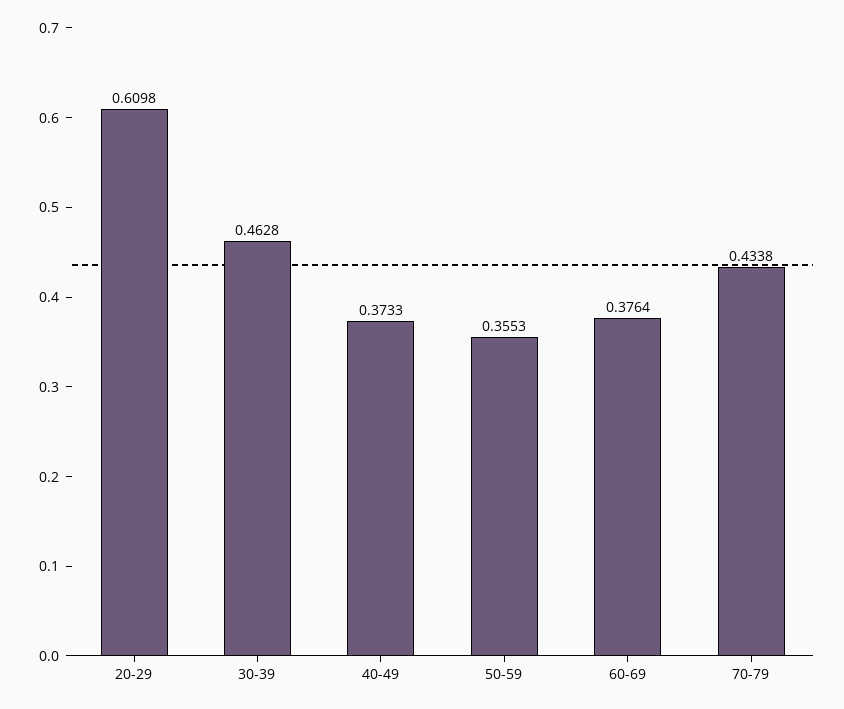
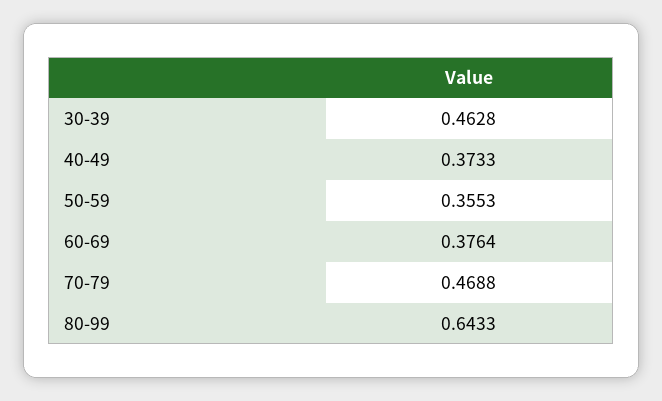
20-29: 0.6098 -> none
70-79: 0.4338 -> 0.4688
80-99: none -> 0.6433

